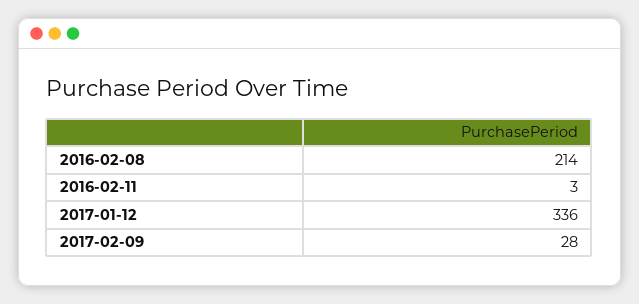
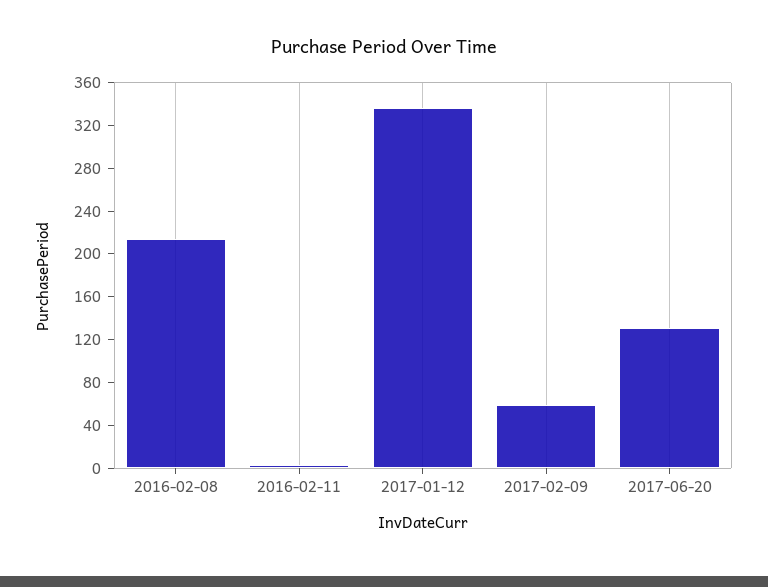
2017-02-09: 28 -> 60
2017-06-20: none -> 130

